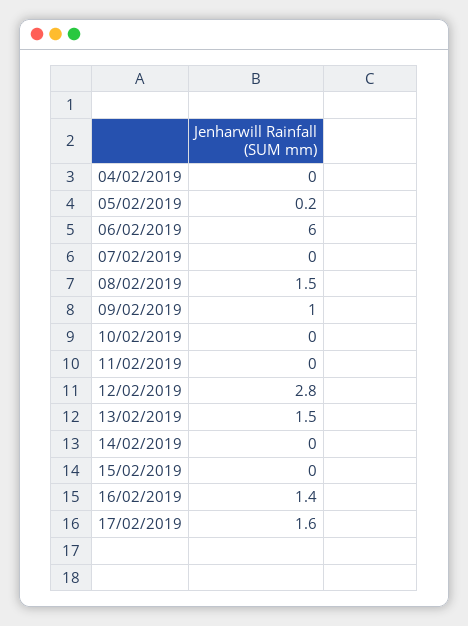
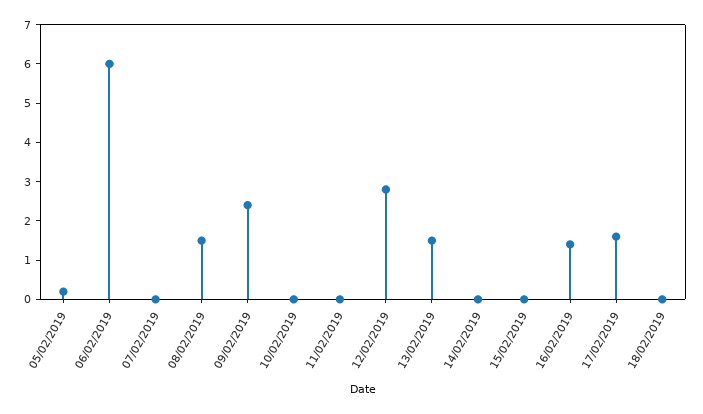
04/02/2019: 0 -> none
09/02/2019: 1 -> 2.5
18/02/2019: none -> 0

